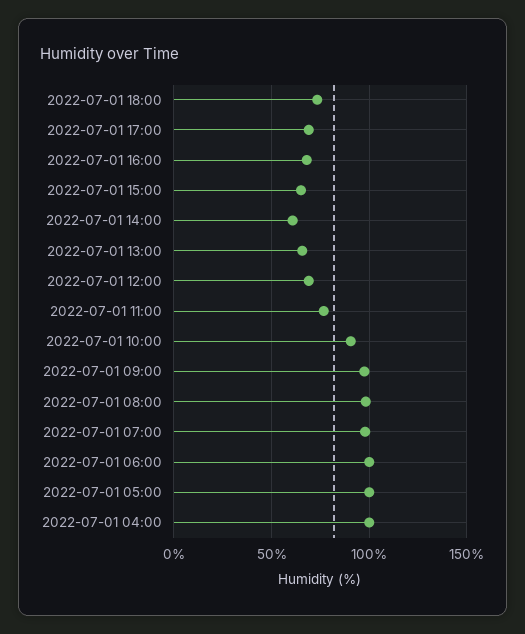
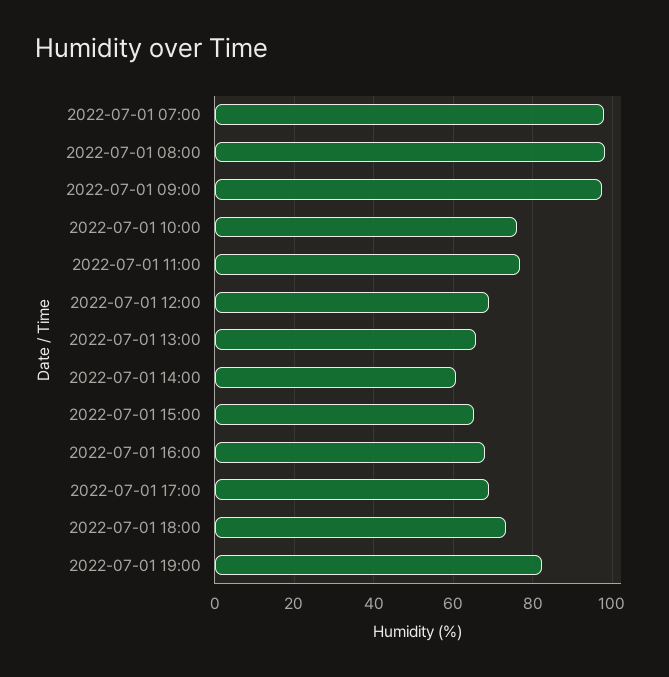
2022-07-01 10:00: 90 -> 76
2022-07-01 06:00: 100 -> none
2022-07-01 05:00: 100 -> none
2022-07-01 04:00: 100 -> none
2022-07-01 19:00: none -> 82

